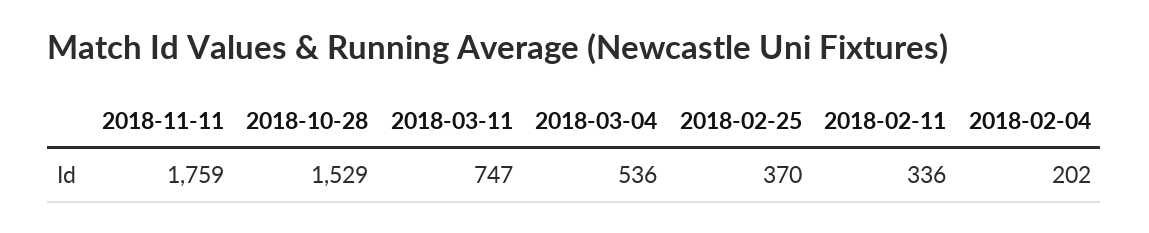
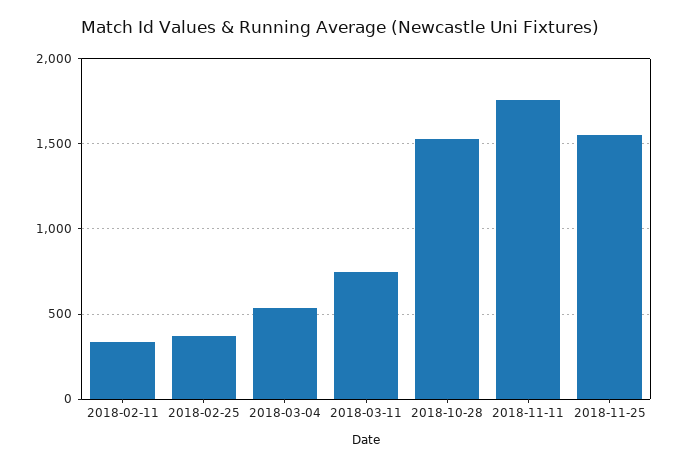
2018-02-04: 202 -> none
2018-11-25: none -> 1550

